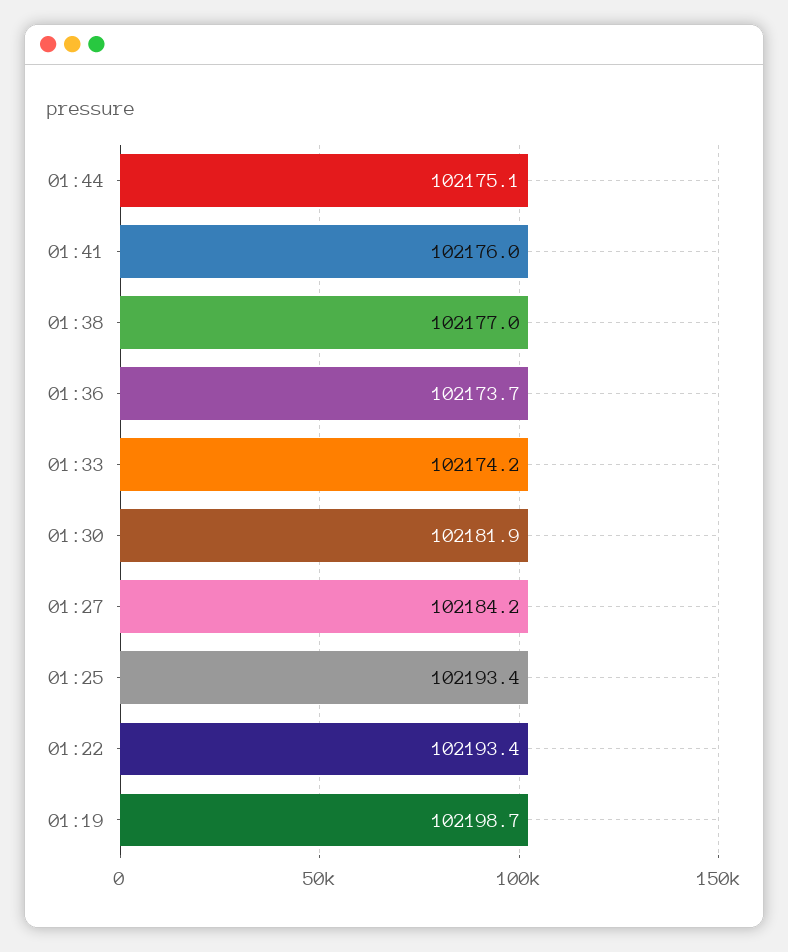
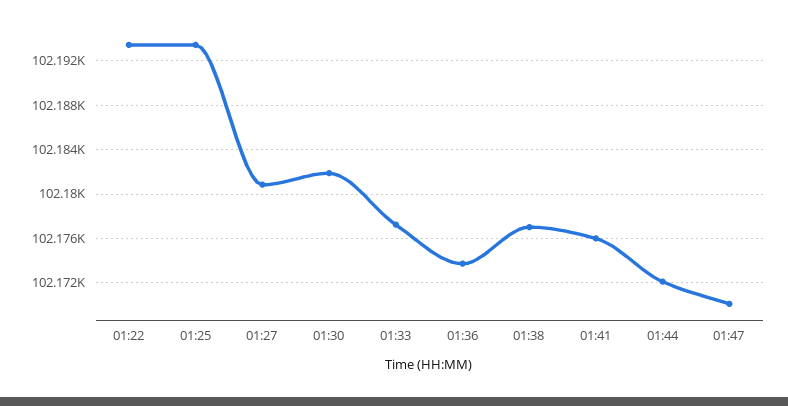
01:44: 102175.1 -> 102172
01:33: 102174.2 -> 102177
01:27: 102184.2 -> 102181
01:19: 102198.7 -> none
01:47: none -> 102170

